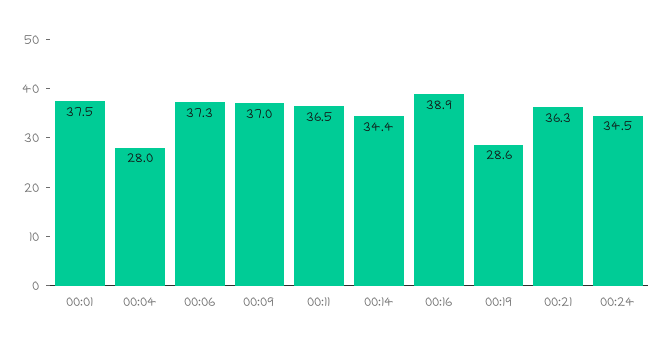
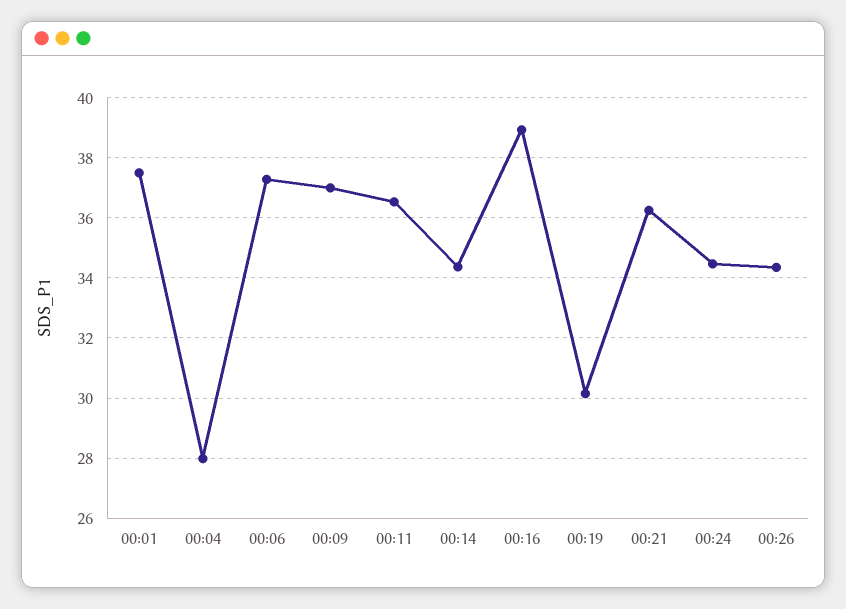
00:19: 28.6 -> 30.2
00:26: none -> 34.4

